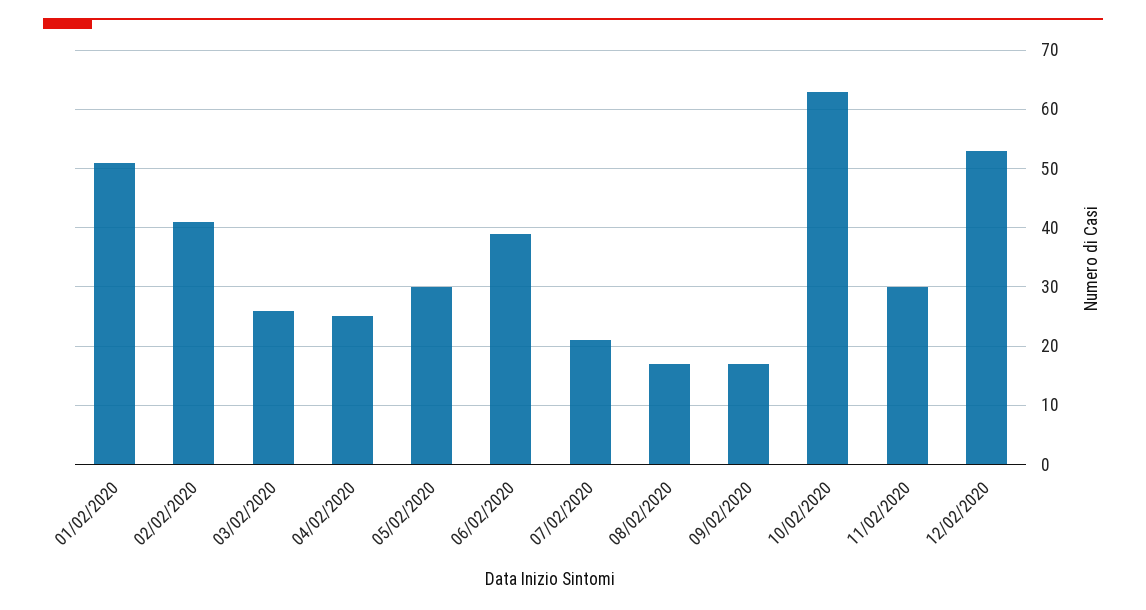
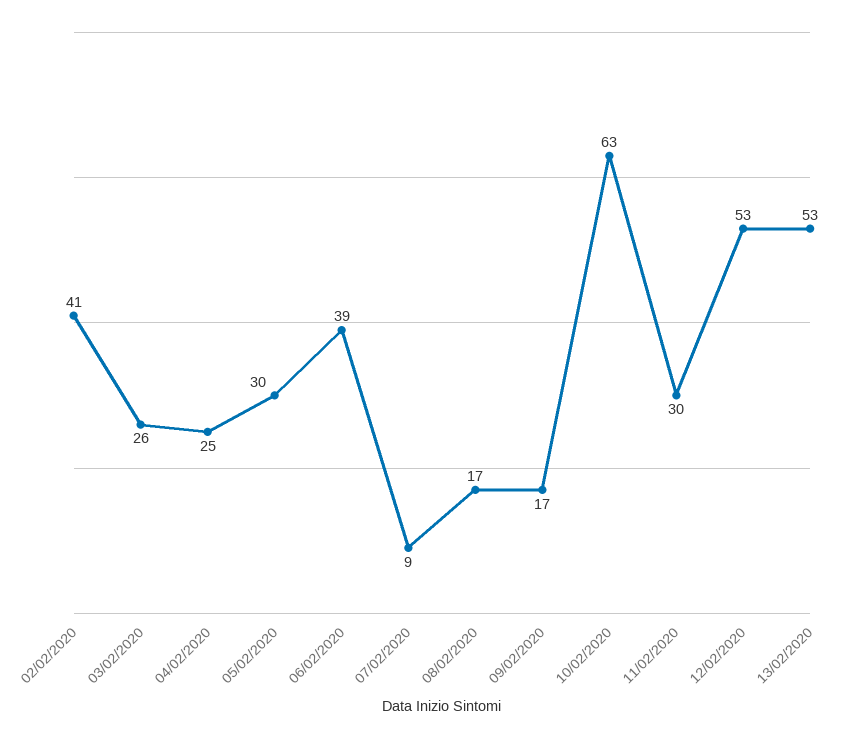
01/02/2020: 50 -> none
07/02/2020: 20 -> 9
13/02/2020: none -> 53

